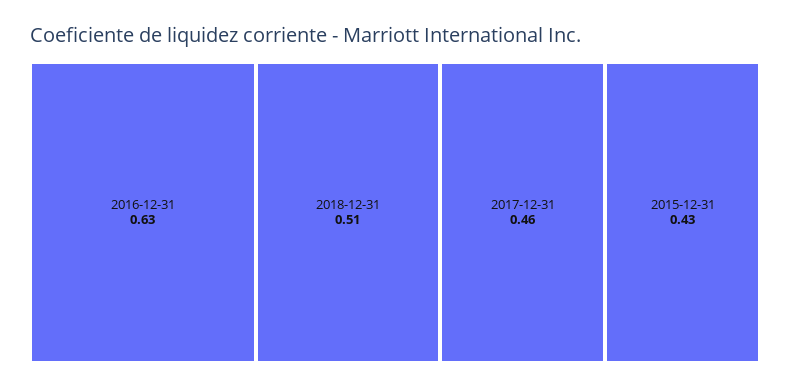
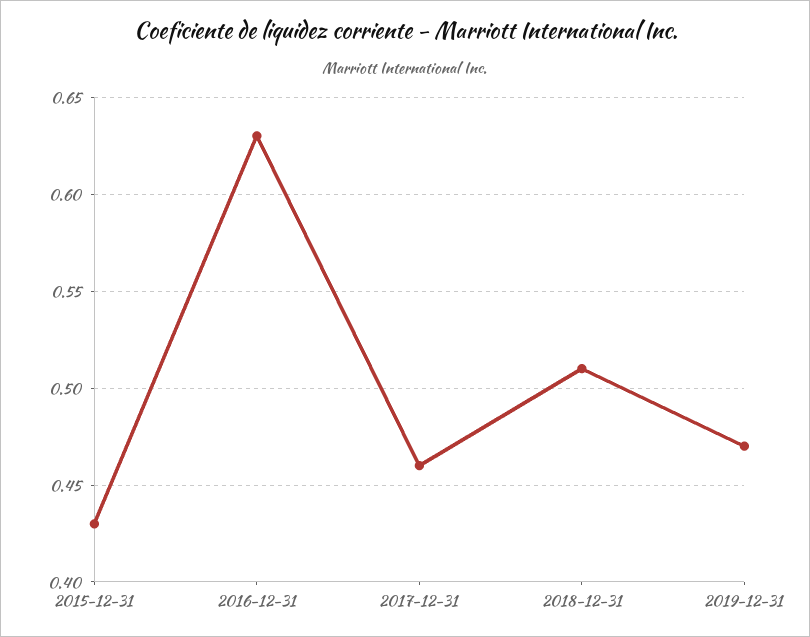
2019-12-31: none -> 0.47

